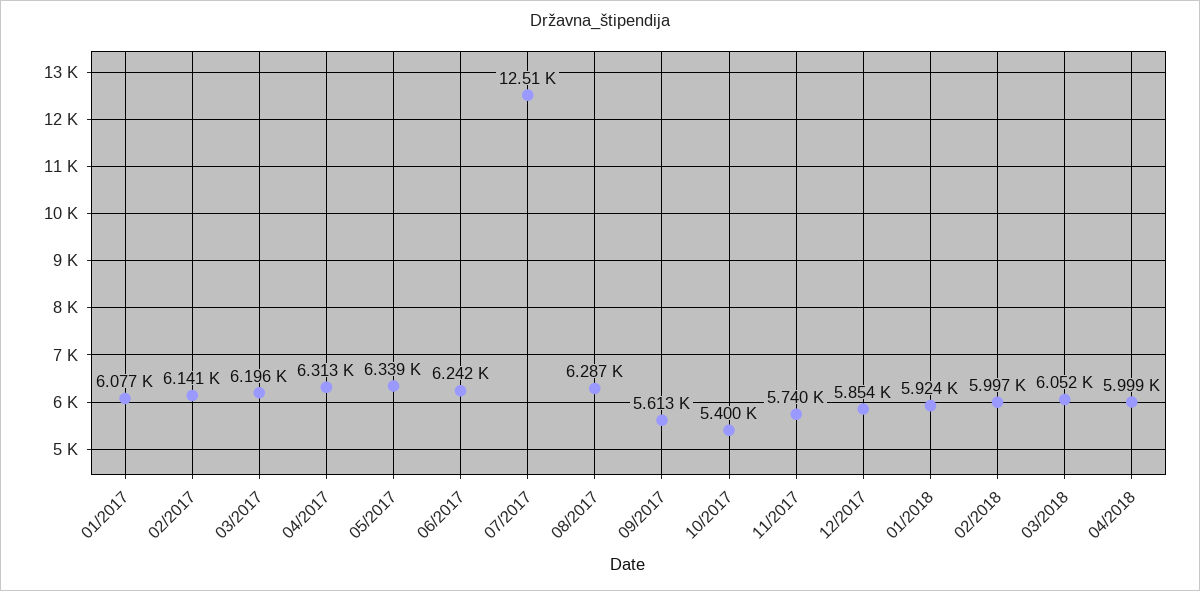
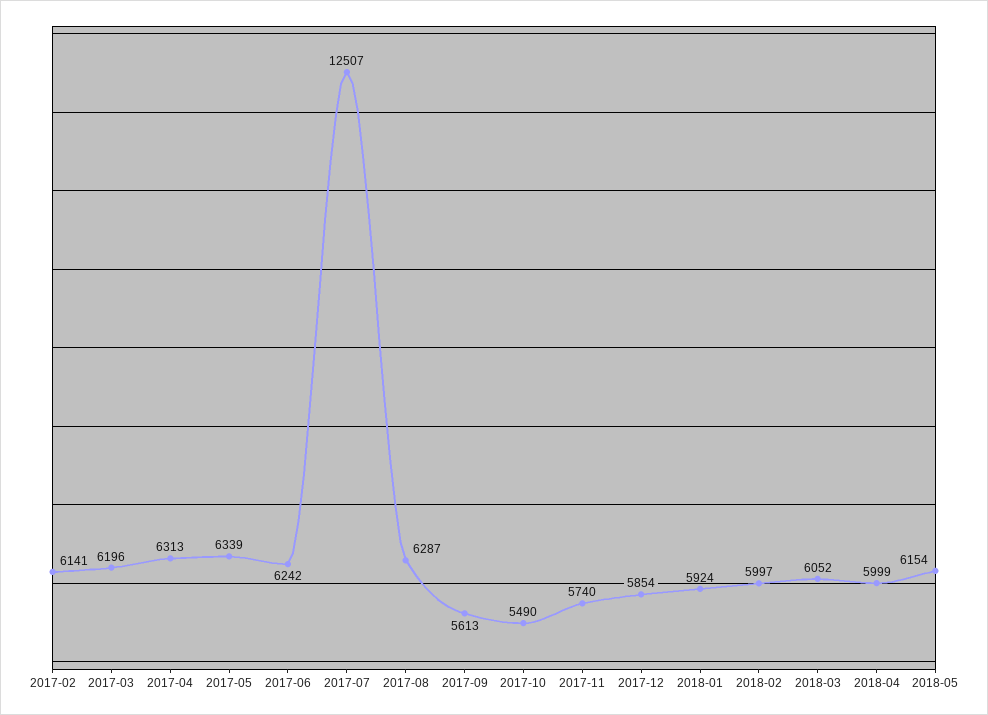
01/2017: 6077 -> none
10/2017: 5400 -> 5490
2018-05: none -> 6154

